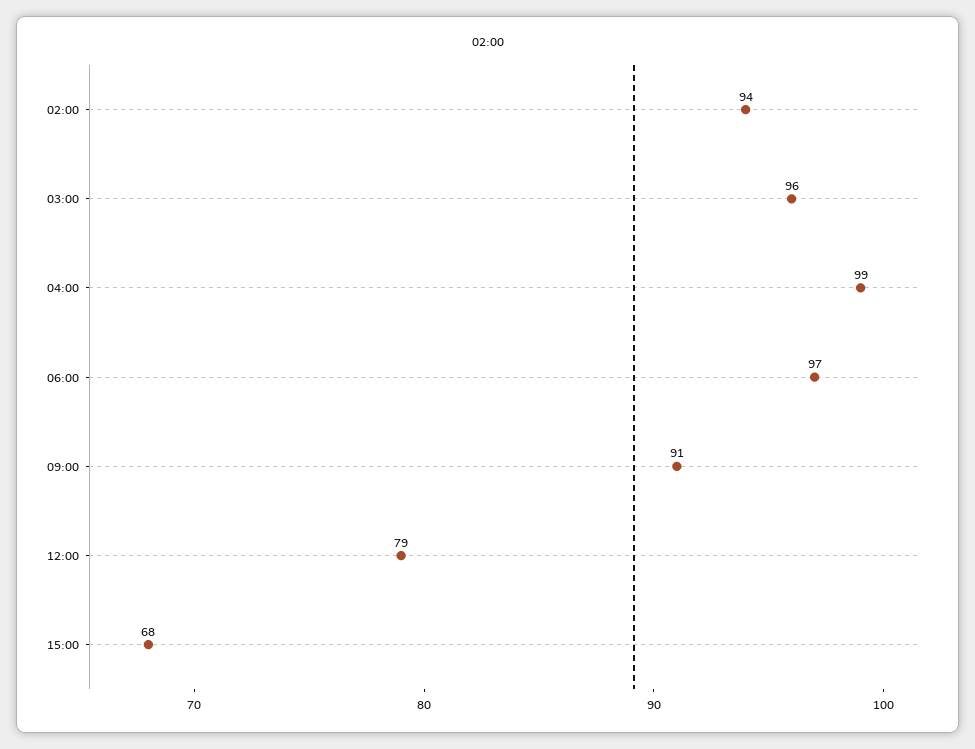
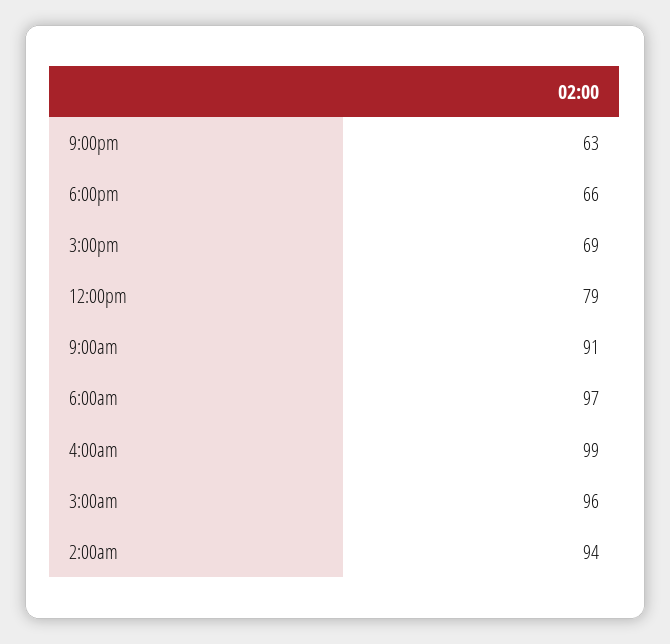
15:00: 68 -> 69
9:00pm: none -> 63
6:00pm: none -> 66

